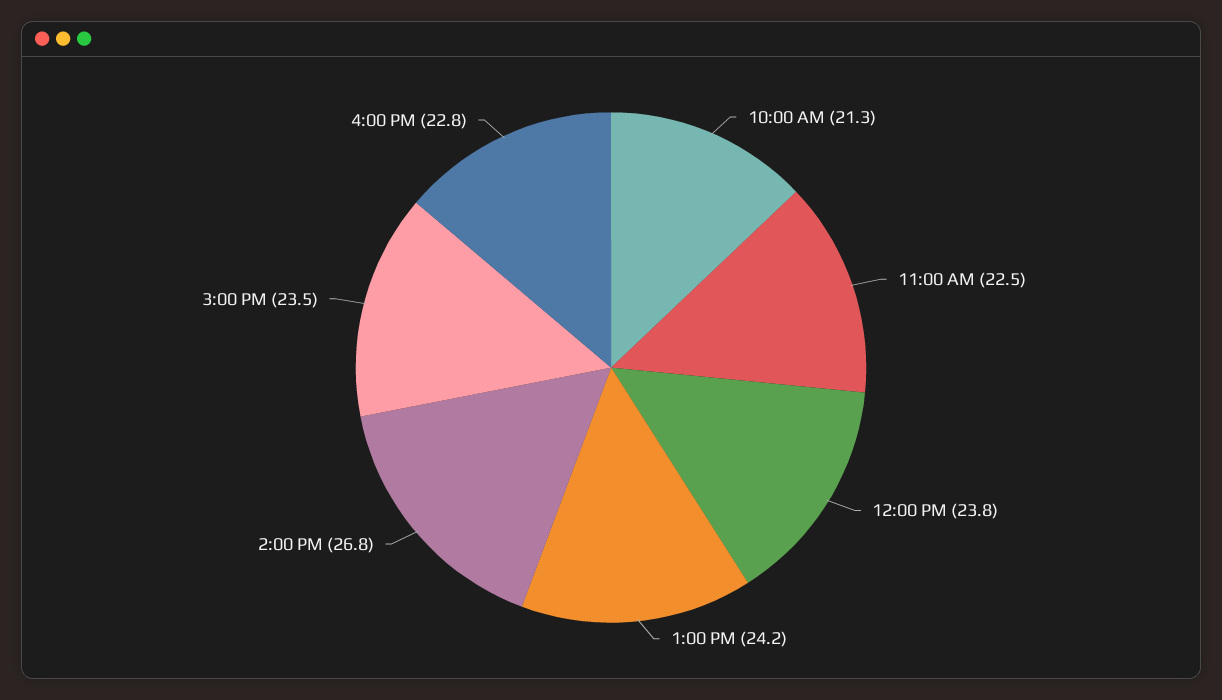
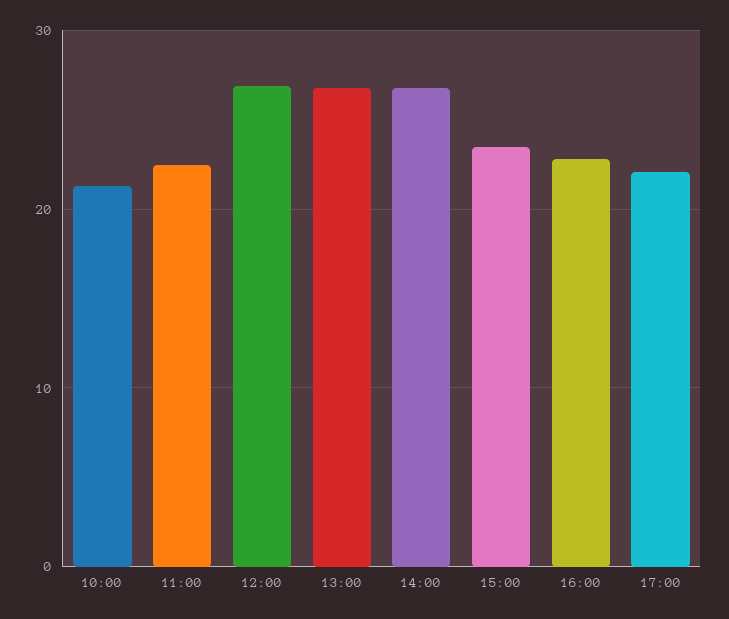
12:00 PM: 23.8 -> 27
1:00 PM: 24.2 -> 27
17:00: none -> 22

